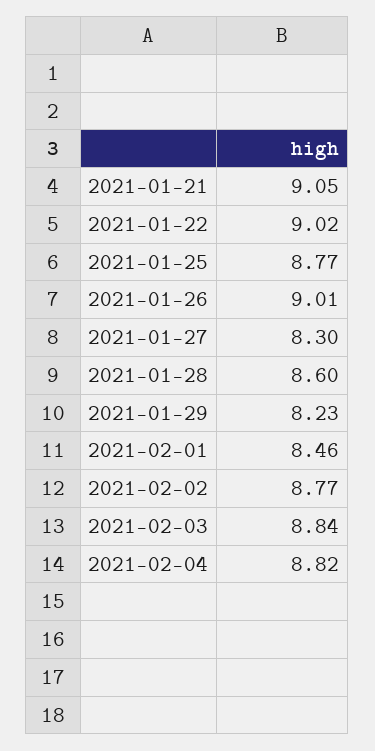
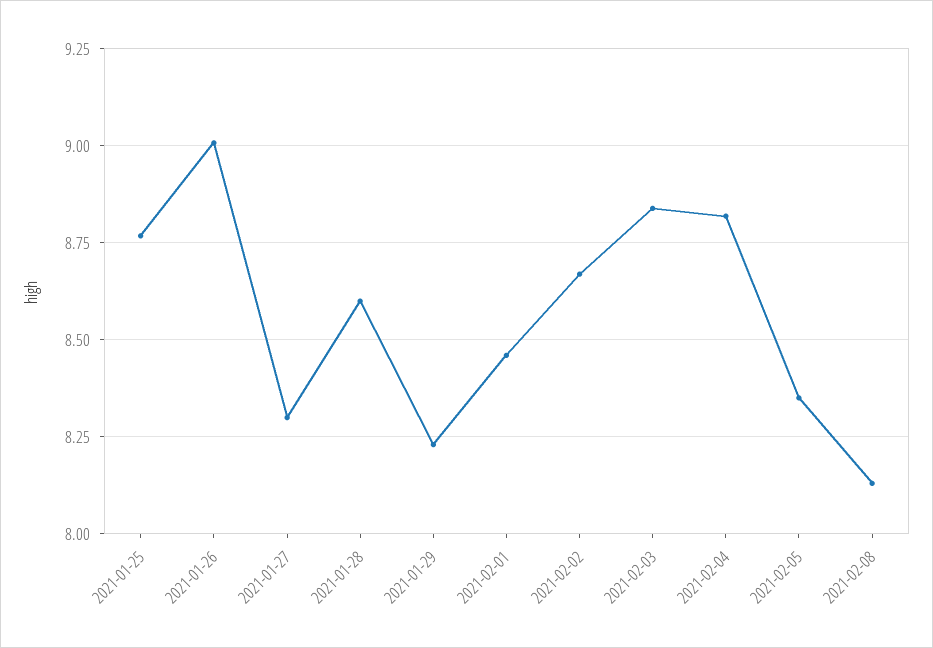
2021-01-21: 9.05 -> none
2021-01-22: 9.02 -> none
2021-02-02: 8.77 -> 8.675
2021-02-05: none -> 8.35
2021-02-08: none -> 8.125

